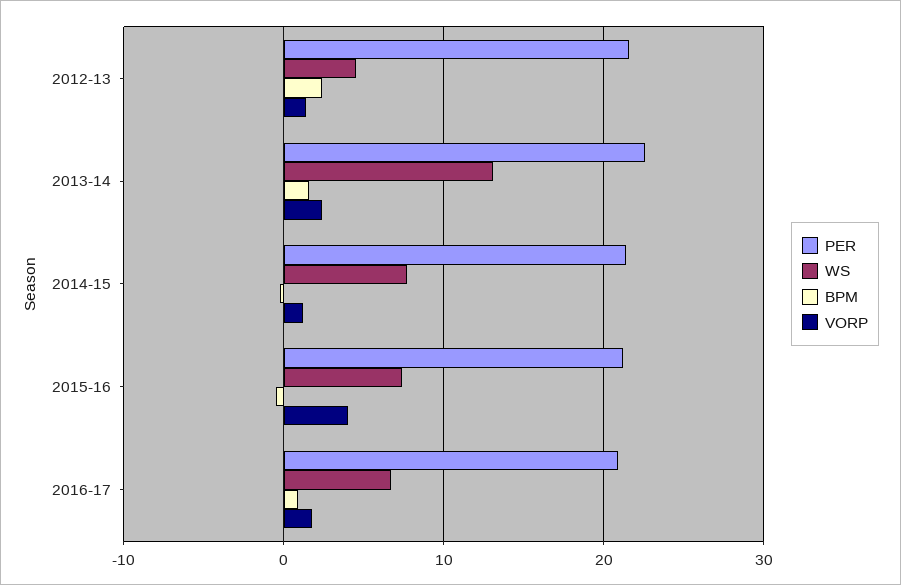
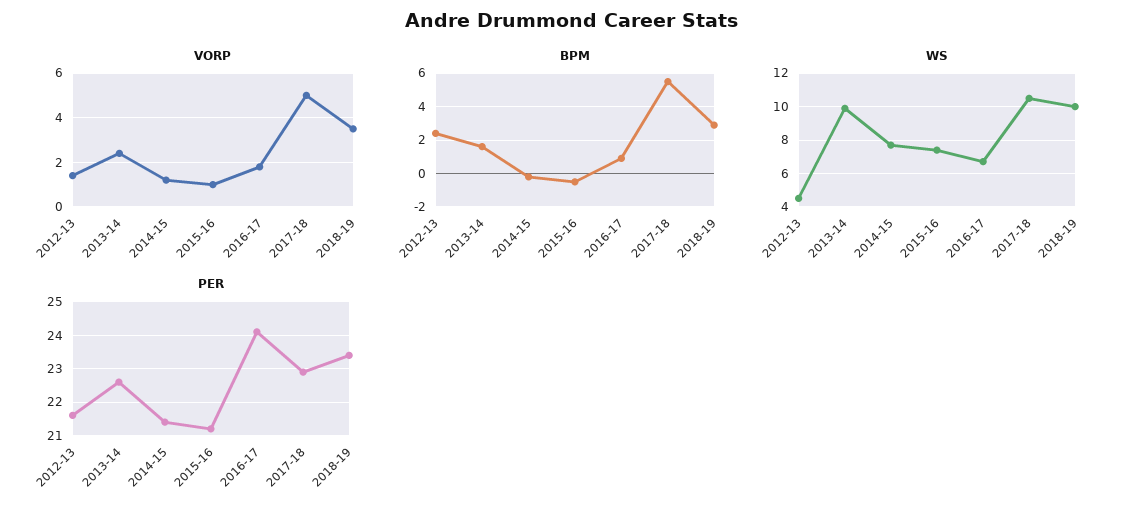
WS, 2013-14: 13 -> 10
VORP, 2015-16: 4 -> 1
PER, 2016-17: 21 -> 24
VORP, 2017-18: none -> 5
VORP, 2018-19: none -> 3.5
BPM, 2017-18: none -> 5.5
BPM, 2018-19: none -> 3
WS, 2017-18: none -> 10.5
WS, 2018-19: none -> 10
PER, 2017-18: none -> 23
PER, 2018-19: none -> 23.5

